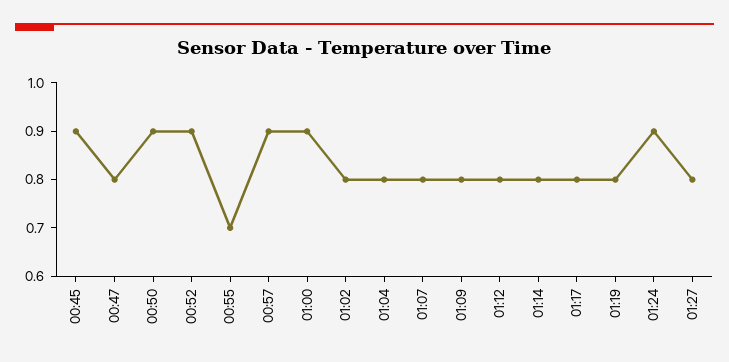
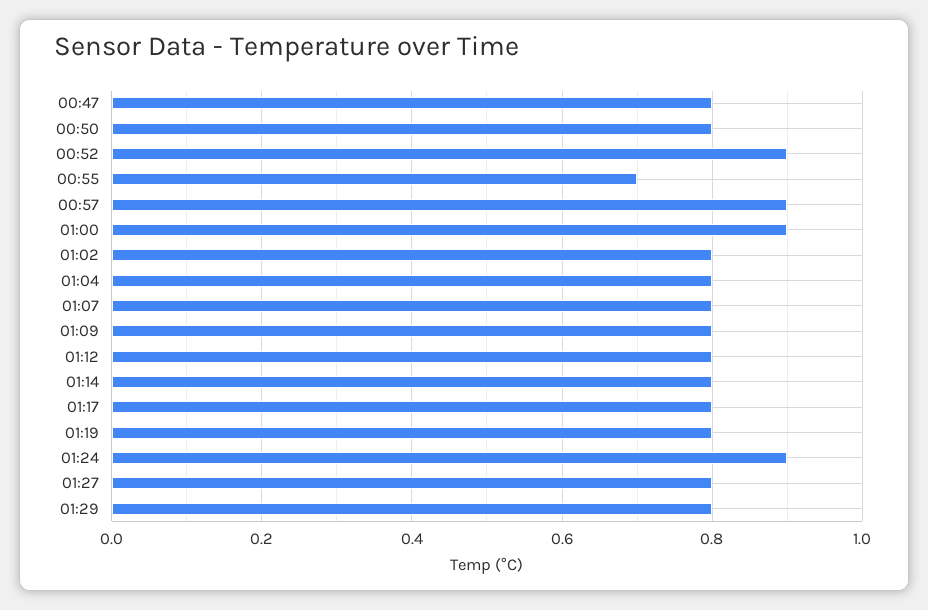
00:45: 0.9 -> none
00:50: 0.9 -> 0.8
01:29: none -> 0.8

